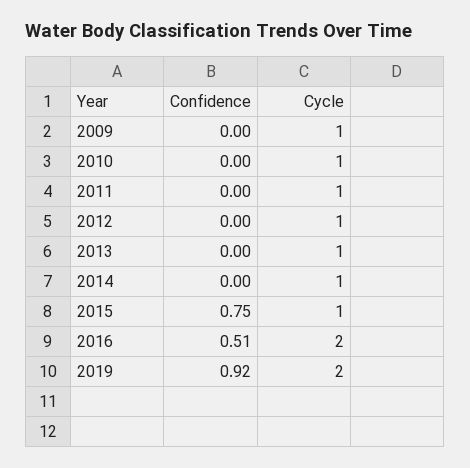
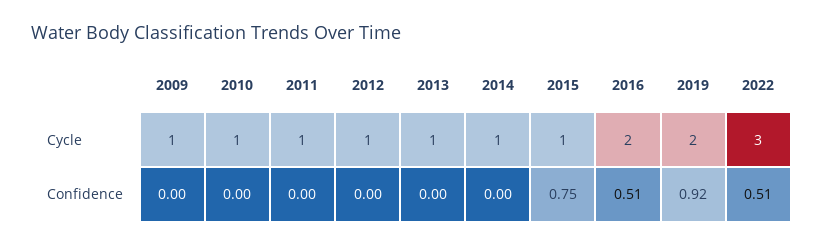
Cycle, 2022: none -> 3
Confidence, 2022: none -> 0.51

